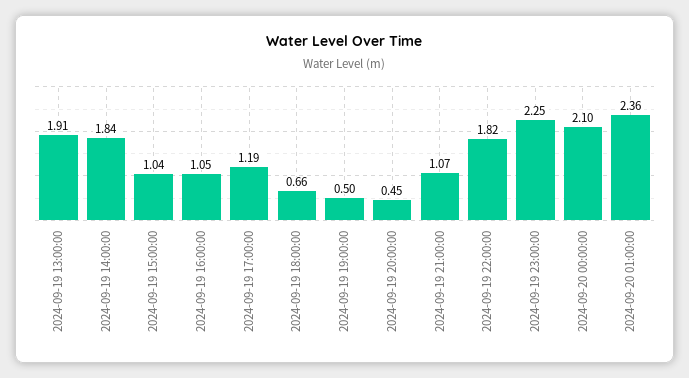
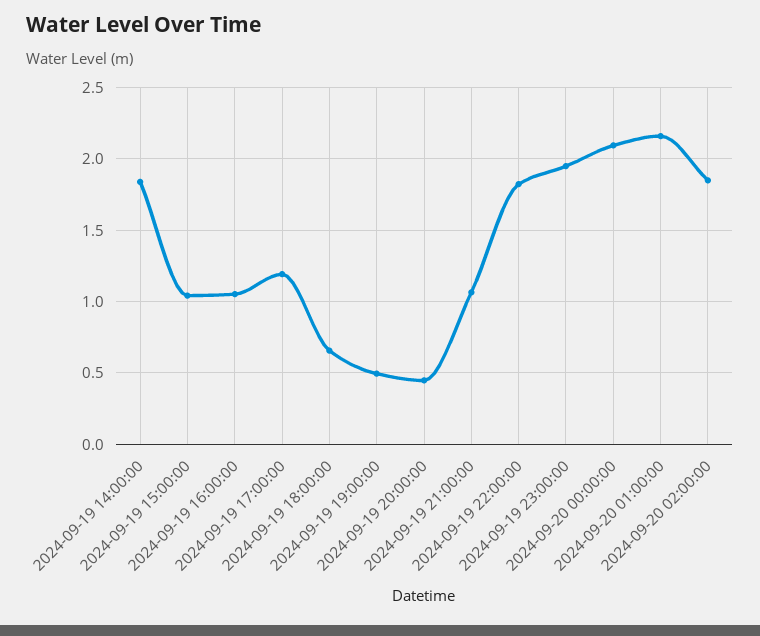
2024-09-19 13:00:00: 1.91 -> none
2024-09-19 23:00:00: 2.25 -> 1.95
2024-09-20 01:00:00: 2.36 -> 2.15
2024-09-20 02:00:00: none -> 1.85

